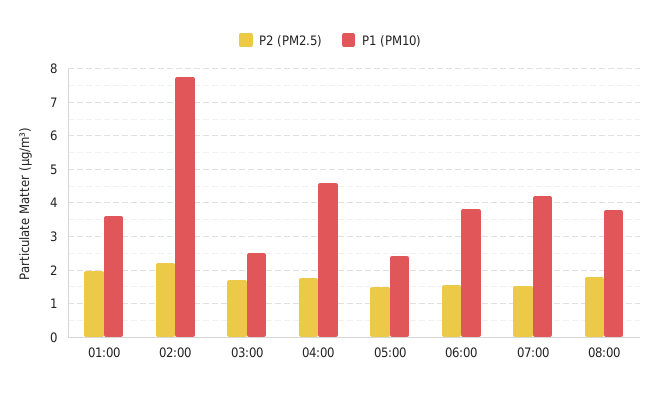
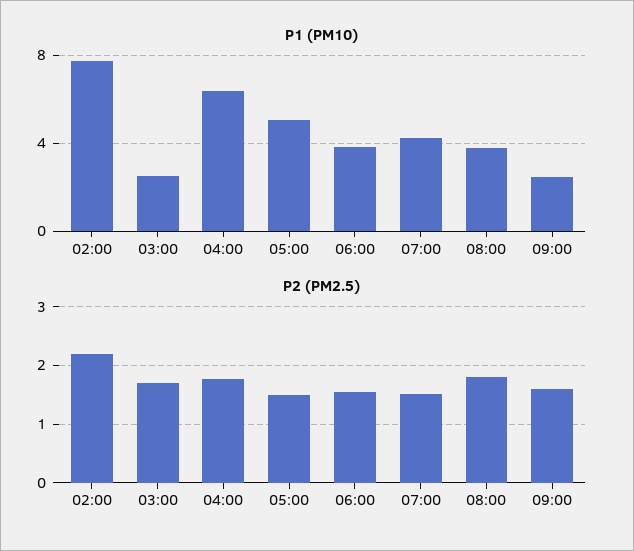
P2 (PM2.5), 01:00: 2 -> none
P1 (PM10), 01:00: 3.6 -> none
P1 (PM10), 04:00: 4.6 -> 6.5
P1 (PM10), 05:00: 2.4 -> 5
P1 (PM10), 09:00: none -> 2.5
P2 (PM2.5), 09:00: none -> 1.6

